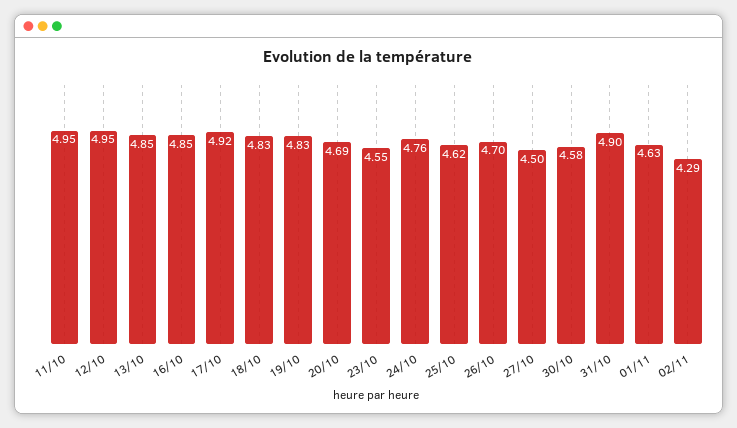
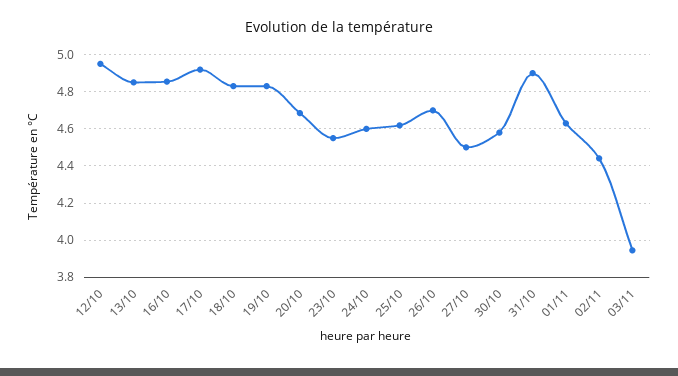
11/10: 4.95 -> none
24/10: 4.76 -> 4.6
02/11: 4.29 -> 4.45
03/11: none -> 3.95

